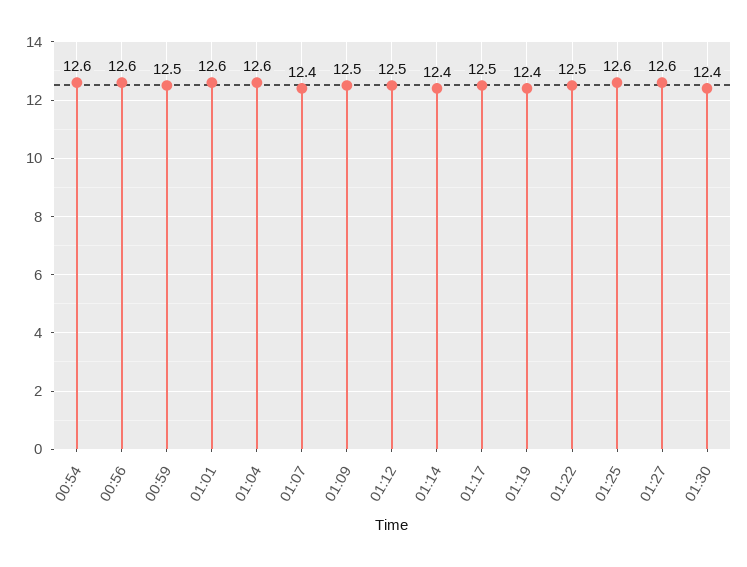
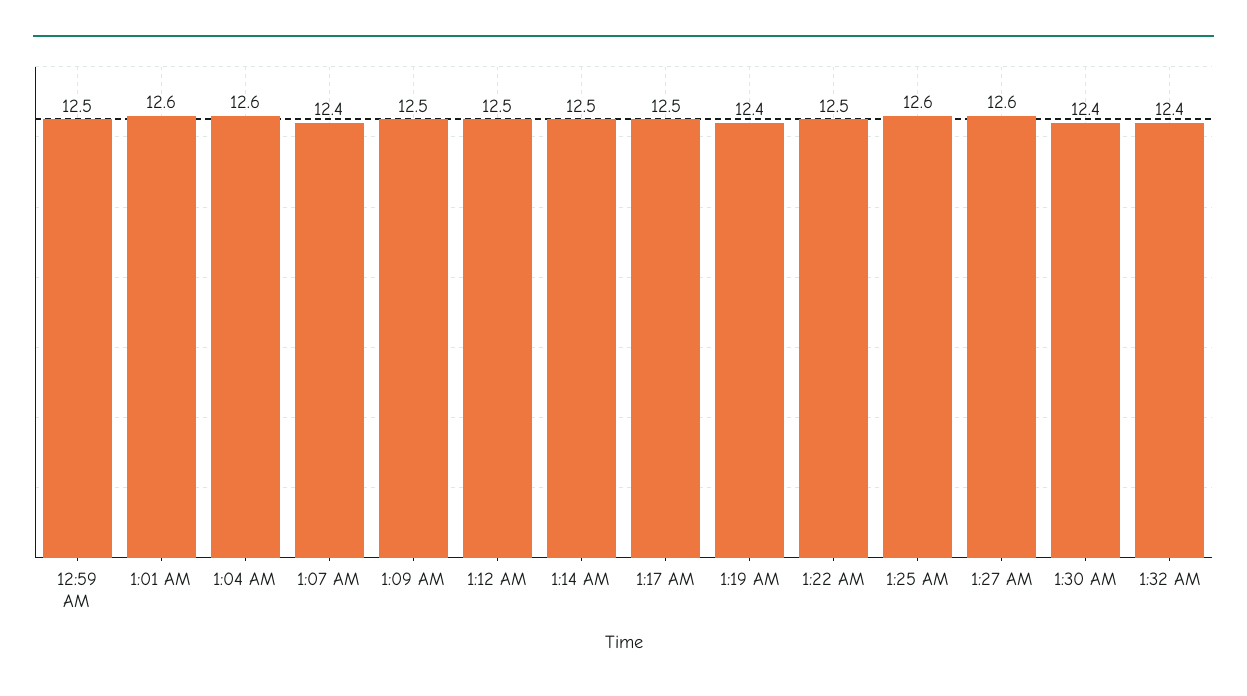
00:54: 12.6 -> none
00:56: 12.6 -> none
01:14: 12.4 -> 12.5
1:32 AM: none -> 12.4

